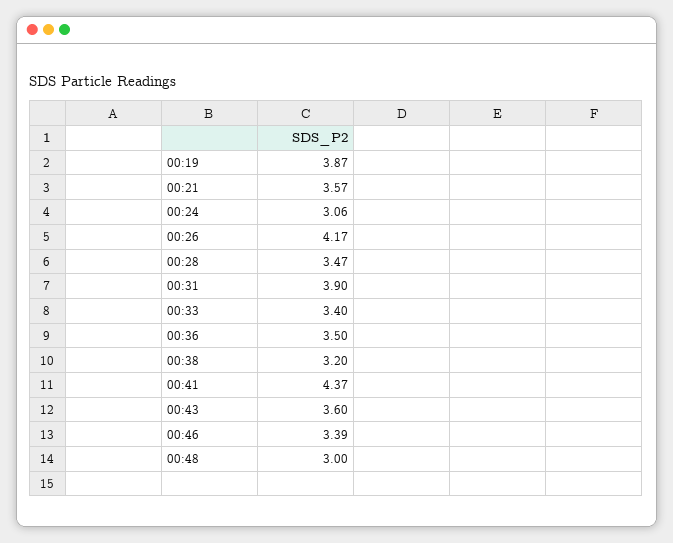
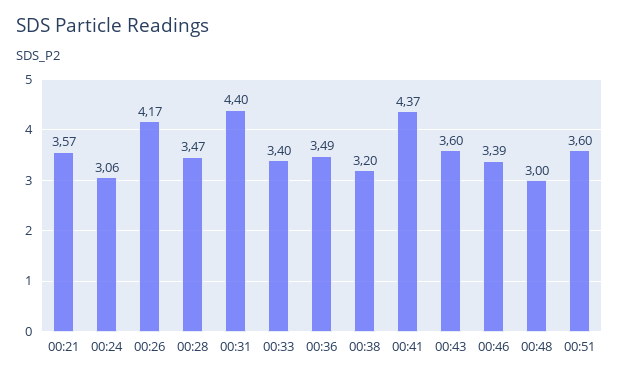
00:19: 3.87 -> none
00:31: 3.9 -> 4.4
00:36: 3.5 -> 3.49
00:51: none -> 3.6

